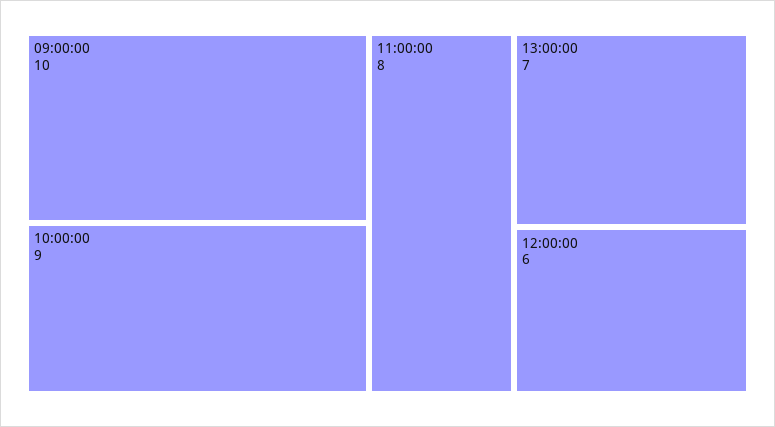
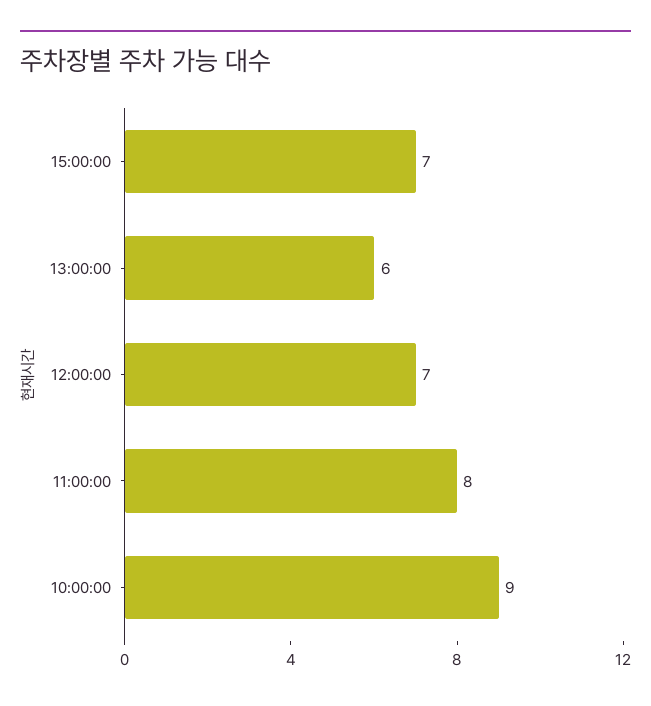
09:00:00: 10 -> none
13:00:00: 7 -> 6
12:00:00: 6 -> 7
15:00:00: none -> 7

